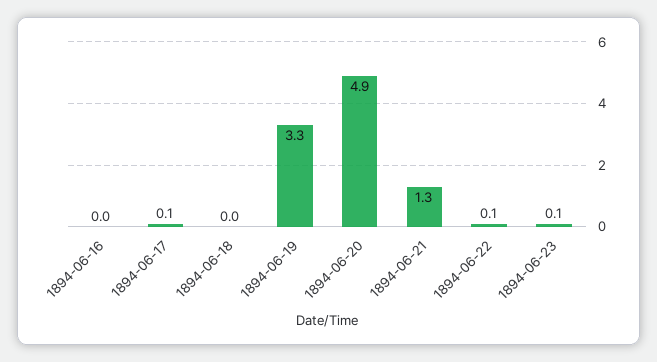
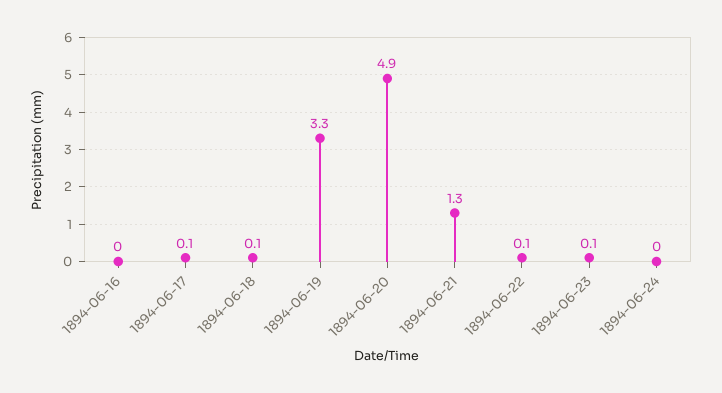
1894-06-18: 0 -> 0.1
1894-06-24: none -> 0

